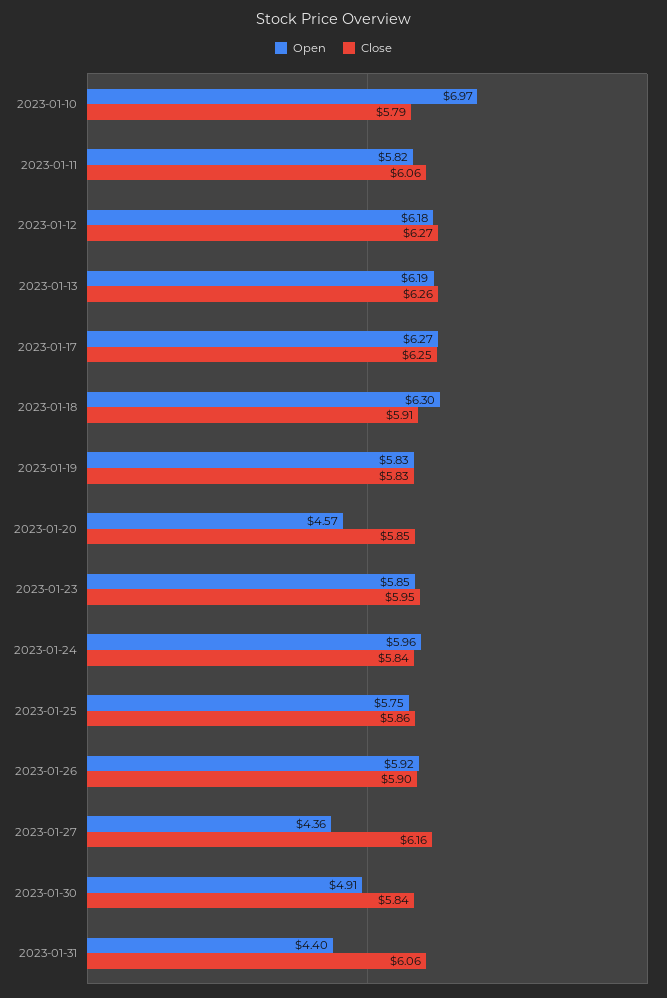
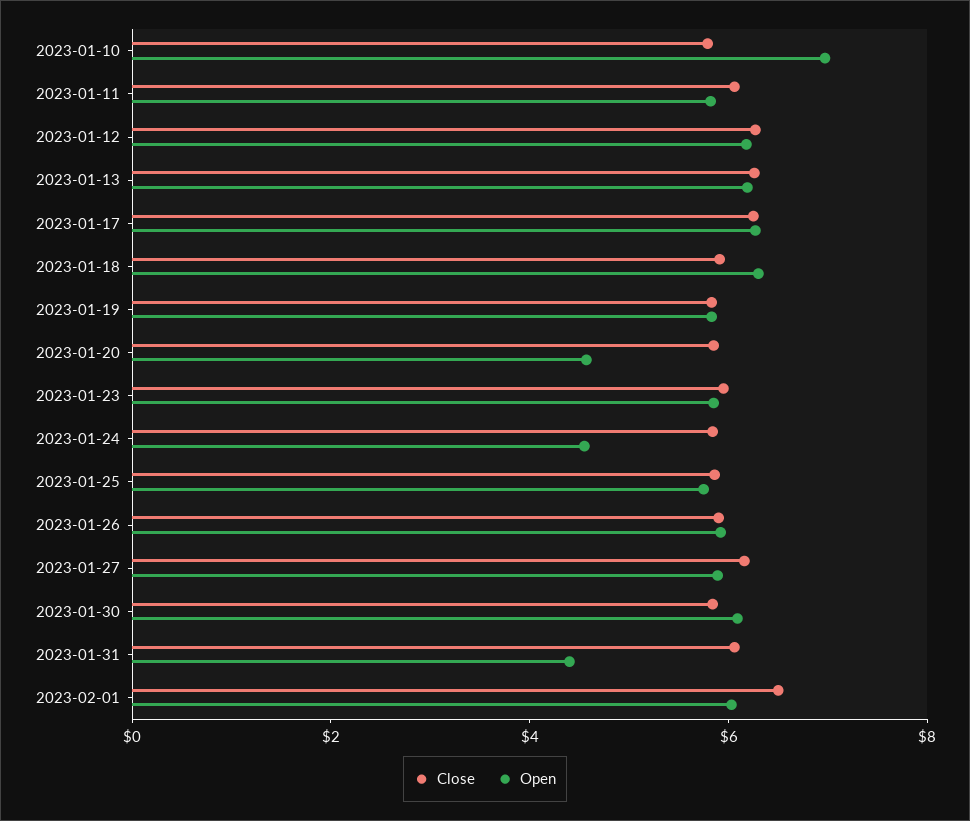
Open, 2023-01-24: 5.96 -> 4.5
Open, 2023-01-27: 4.36 -> 6
Open, 2023-01-30: 4.91 -> 6
Close, 2023-02-01: none -> 6.5
Open, 2023-02-01: none -> 6

